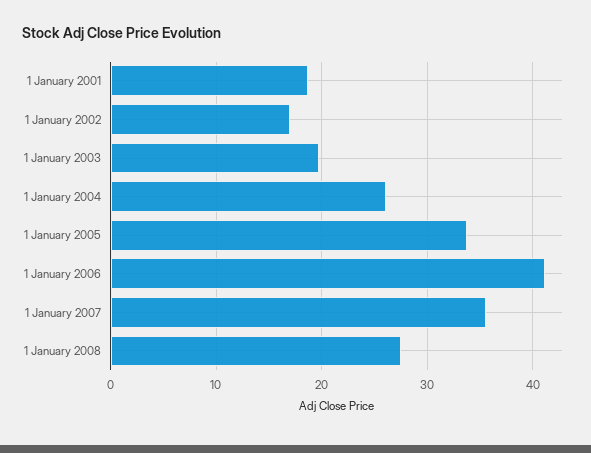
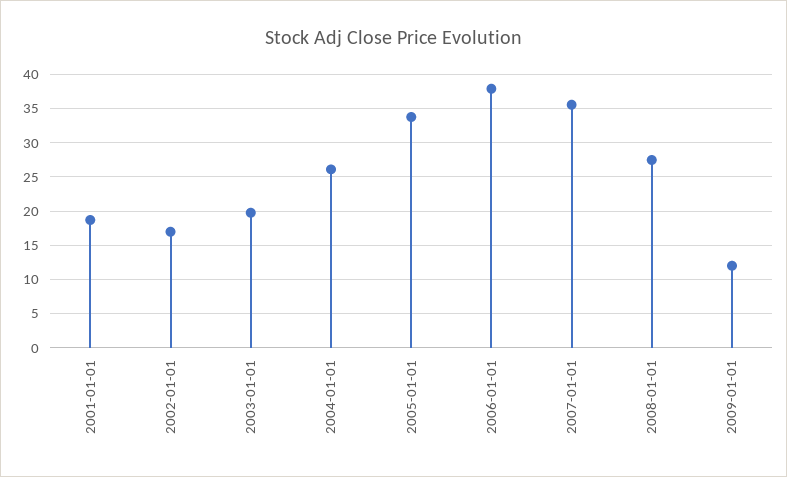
1 January 2006: 41 -> 38
2009-01-01: none -> 12

